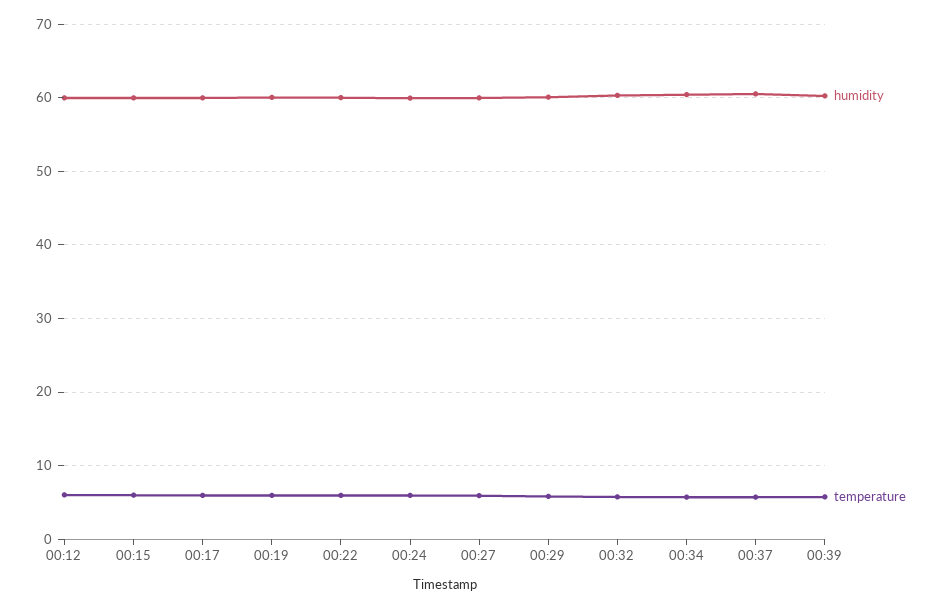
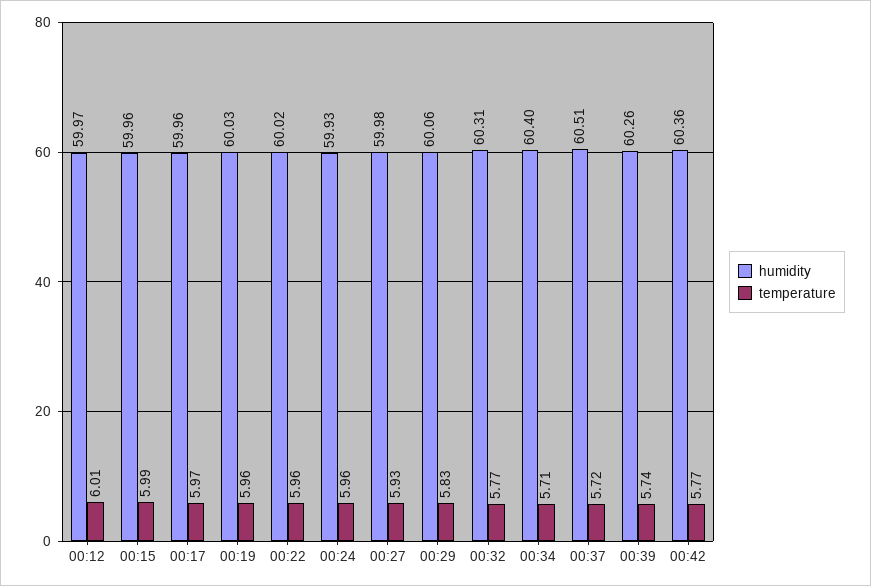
humidity, 00:42: none -> 60.36
temperature, 00:42: none -> 5.77

